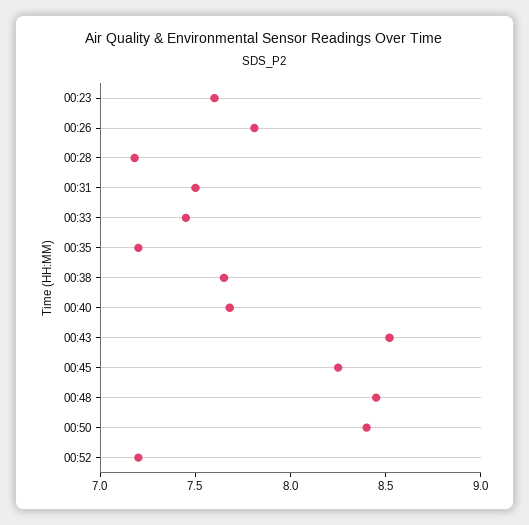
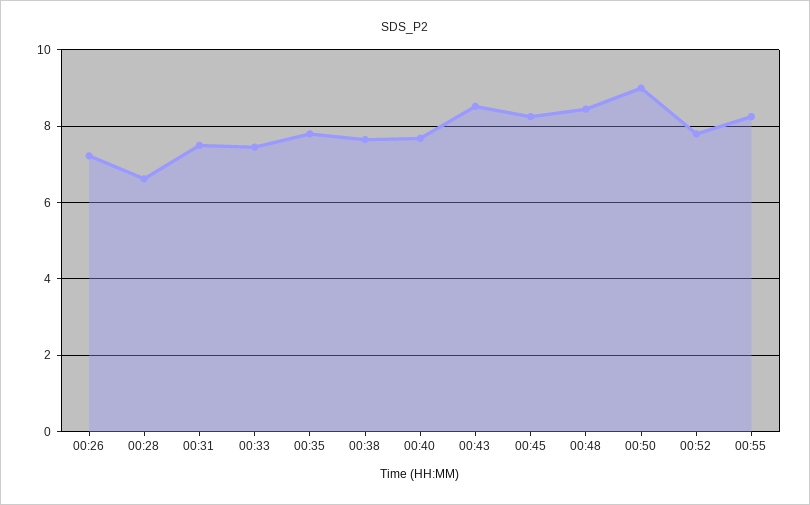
00:23: 7.6 -> none
00:26: 7.8 -> 7.2
00:28: 7.2 -> 6.6
00:35: 7.2 -> 7.8
00:50: 8.4 -> 9
00:52: 7.2 -> 7.8
00:55: none -> 8.2

